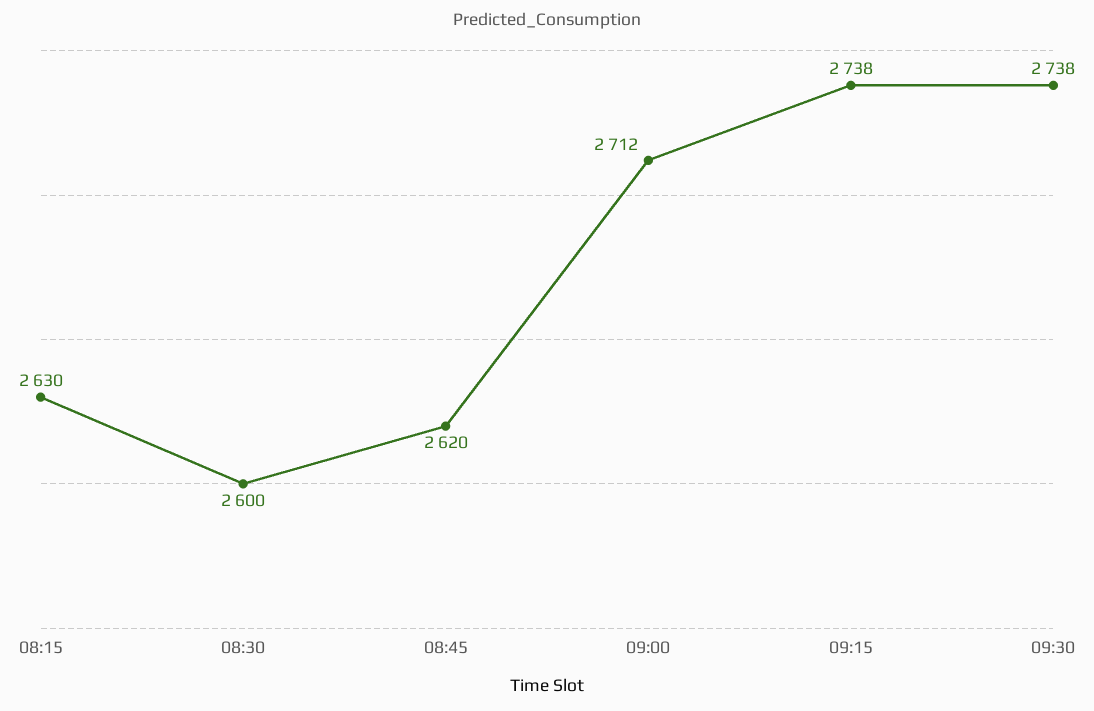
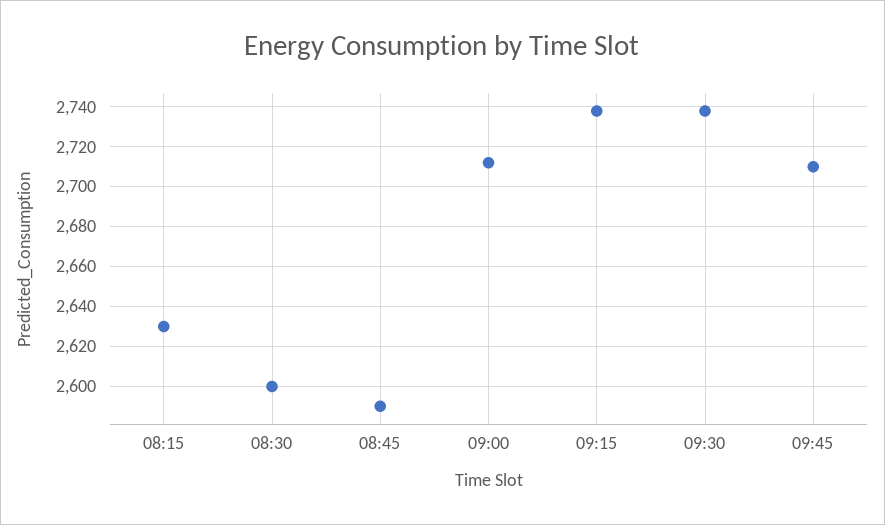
08:45: 2620 -> 2590
09:45: none -> 2710

